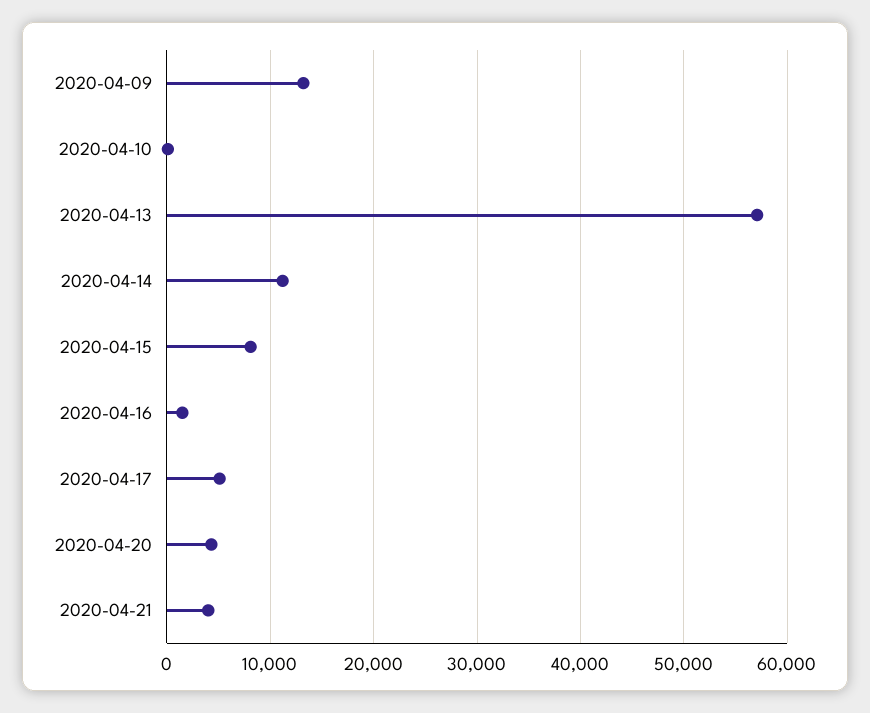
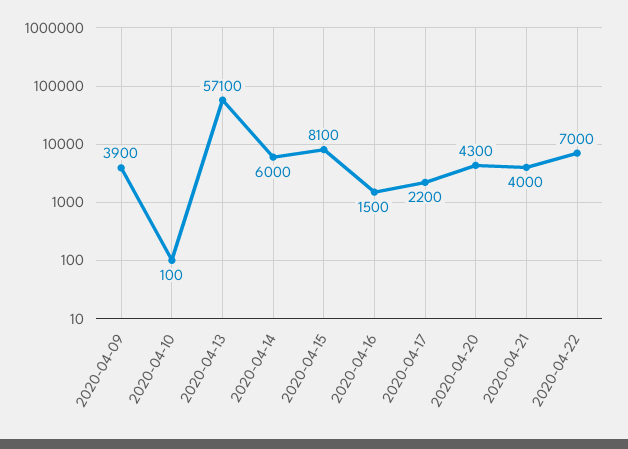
2020-04-09: 13000 -> 3900
2020-04-14: 11000 -> 6000
2020-04-17: 5000 -> 2200
2020-04-22: none -> 7000

